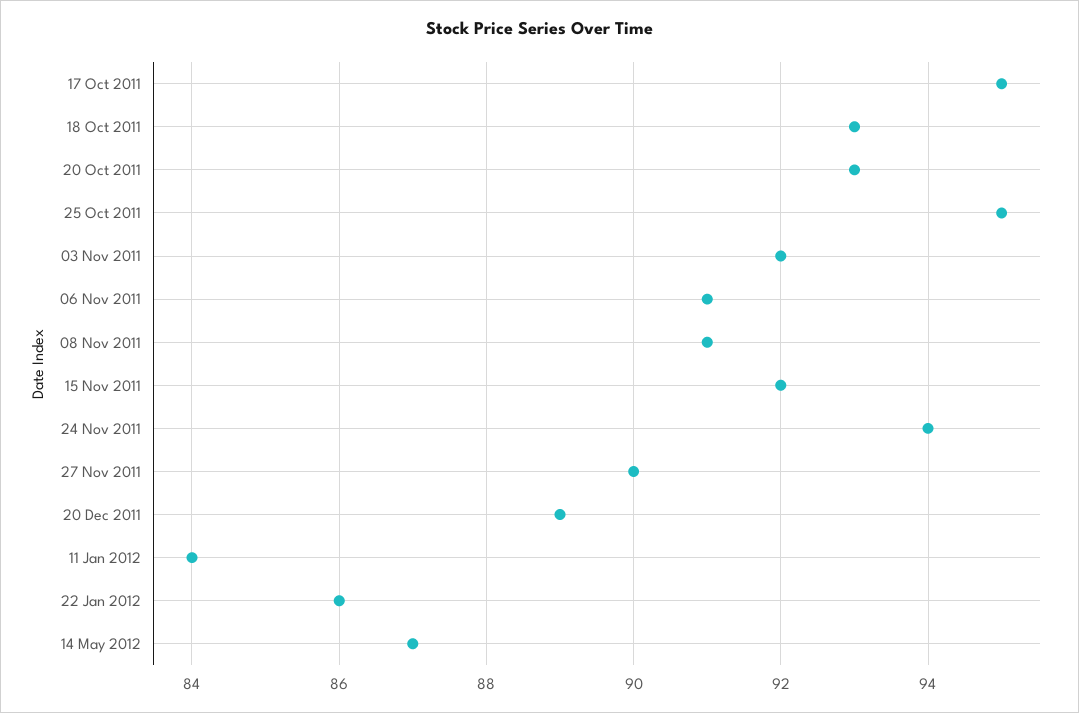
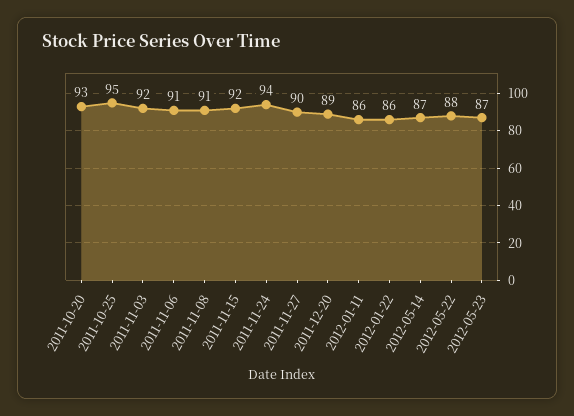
17 Oct 2011: 95 -> none
18 Oct 2011: 93 -> none
11 Jan 2012: 84 -> 86
2012-05-22: none -> 88
2012-05-23: none -> 87

